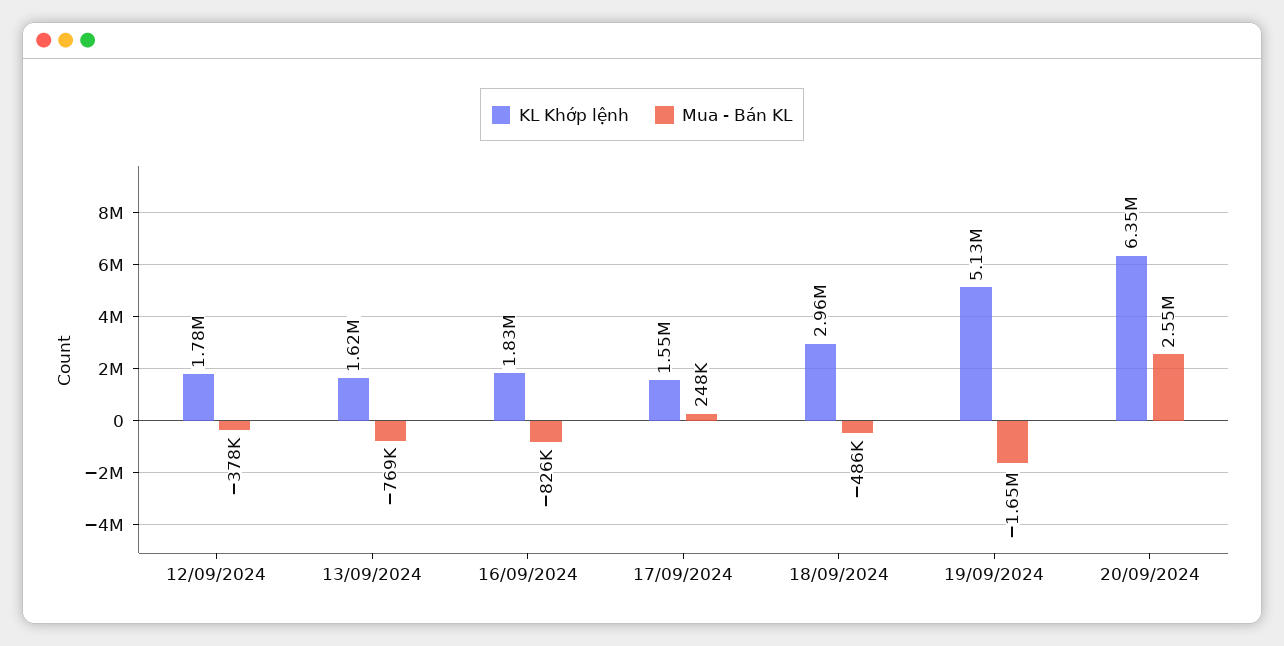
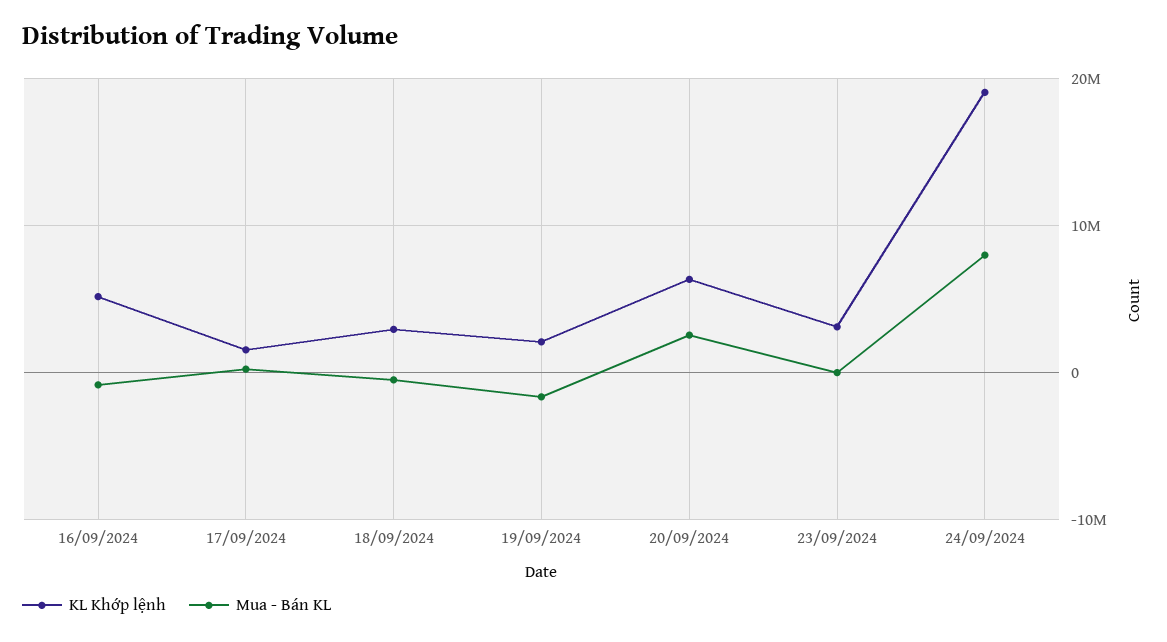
KL Khớp lệnh, 12/09/2024: 1780000 -> none
Mua - Bán KL, 12/09/2024: -378000 -> none
KL Khớp lệnh, 13/09/2024: 1620000 -> none
Mua - Bán KL, 13/09/2024: -769000 -> none
KL Khớp lệnh, 16/09/2024: 1830000 -> 5000000
KL Khớp lệnh, 19/09/2024: 5130000 -> 2000000
KL Khớp lệnh, 23/09/2024: none -> 3000000
Mua - Bán KL, 23/09/2024: none -> 0
KL Khớp lệnh, 24/09/2024: none -> 19000000
Mua - Bán KL, 24/09/2024: none -> 8000000

